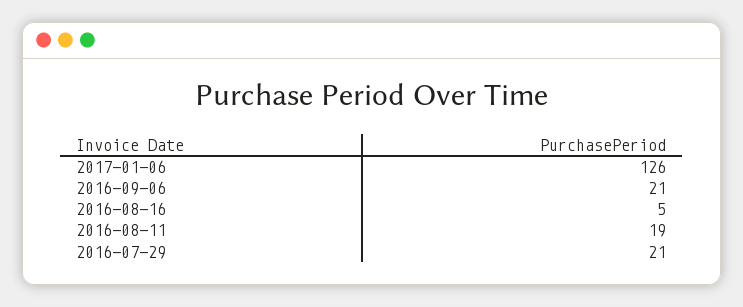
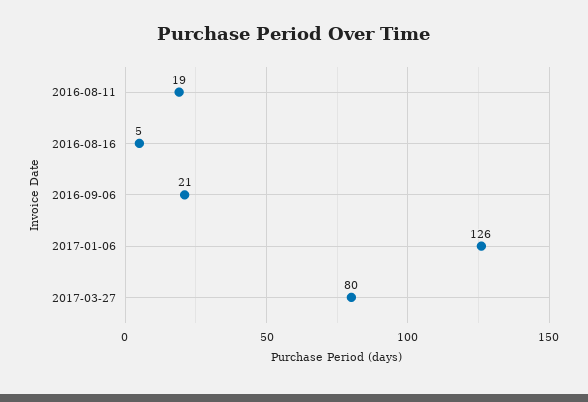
2016-07-29: 21 -> none
2017-03-27: none -> 80

